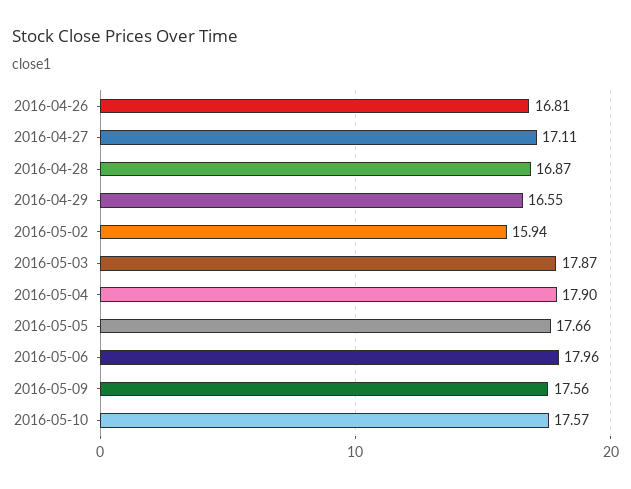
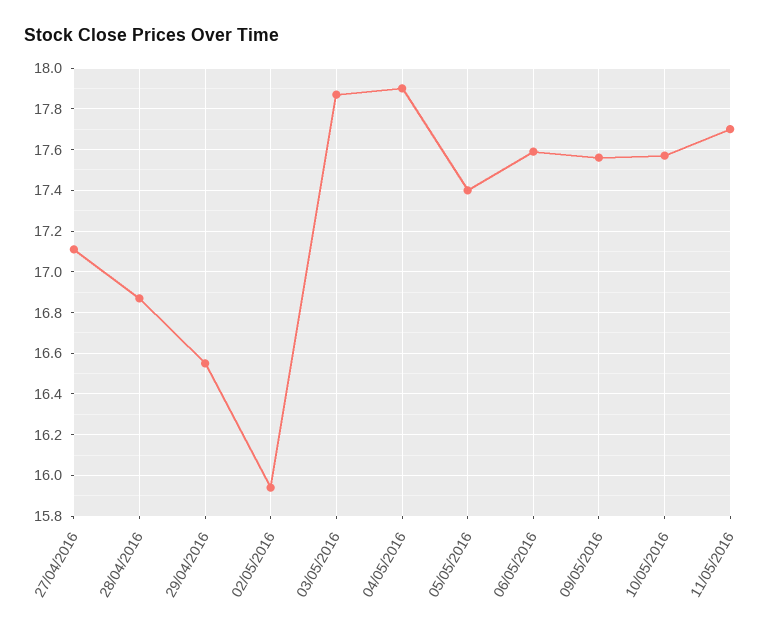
2016-04-26: 16.81 -> none
2016-05-05: 17.66 -> 17.4
2016-05-06: 17.96 -> 17.6
11/05/2016: none -> 17.7

